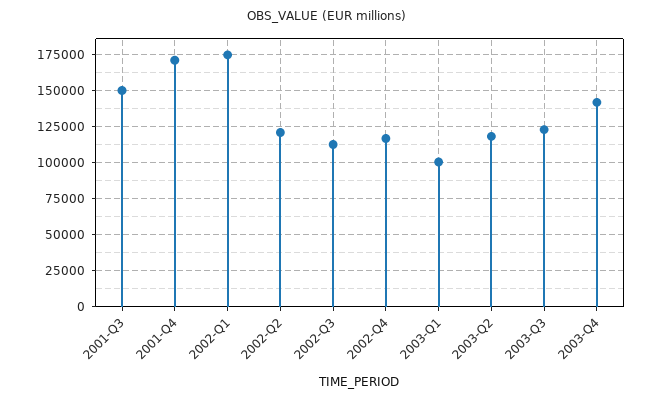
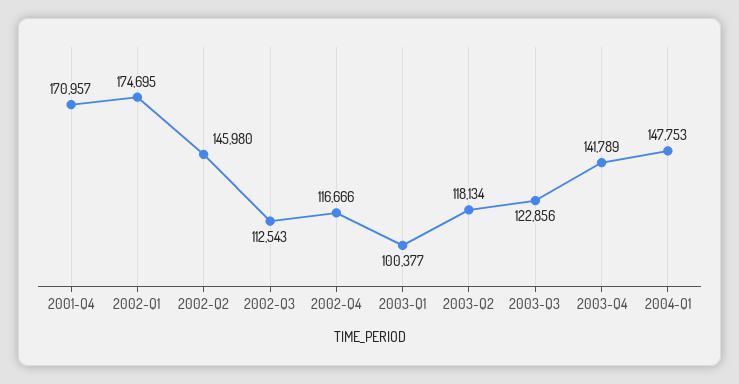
2001-Q3: 150000 -> none
2002-Q2: 120000 -> 145980
2004-Q1: none -> 147753

